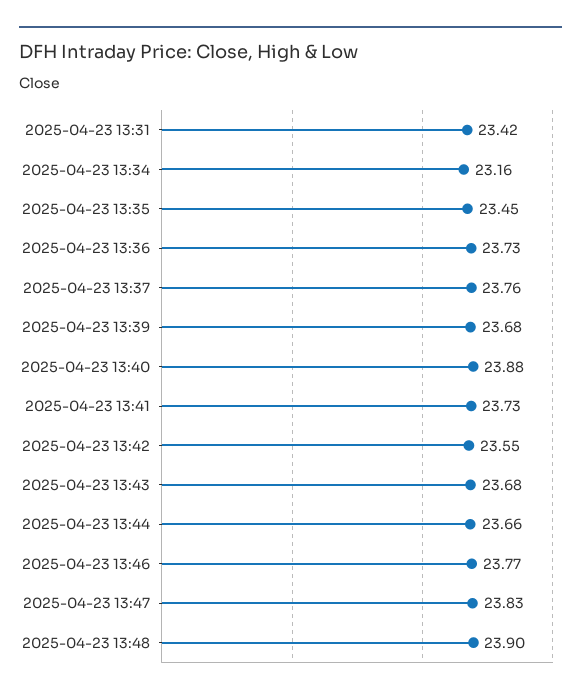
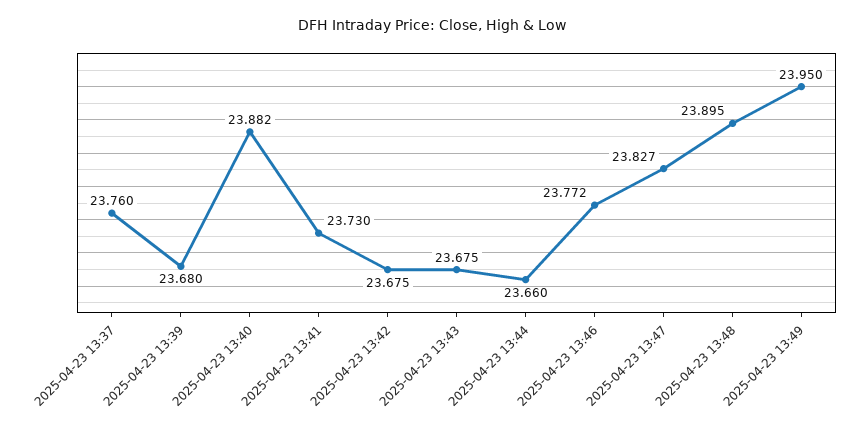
2025-04-23 13:31: 23.42 -> none
2025-04-23 13:34: 23.16 -> none
2025-04-23 13:35: 23.45 -> none
2025-04-23 13:36: 23.73 -> none
2025-04-23 13:42: 23.55 -> 23.675
2025-04-23 13:49: none -> 23.95

